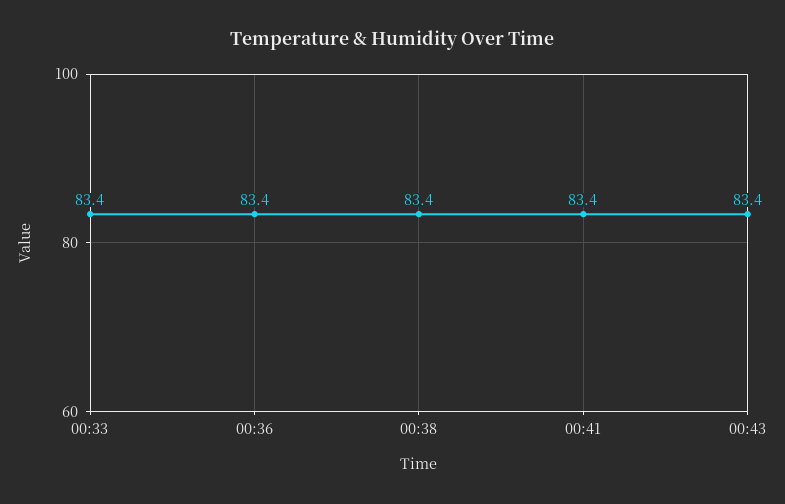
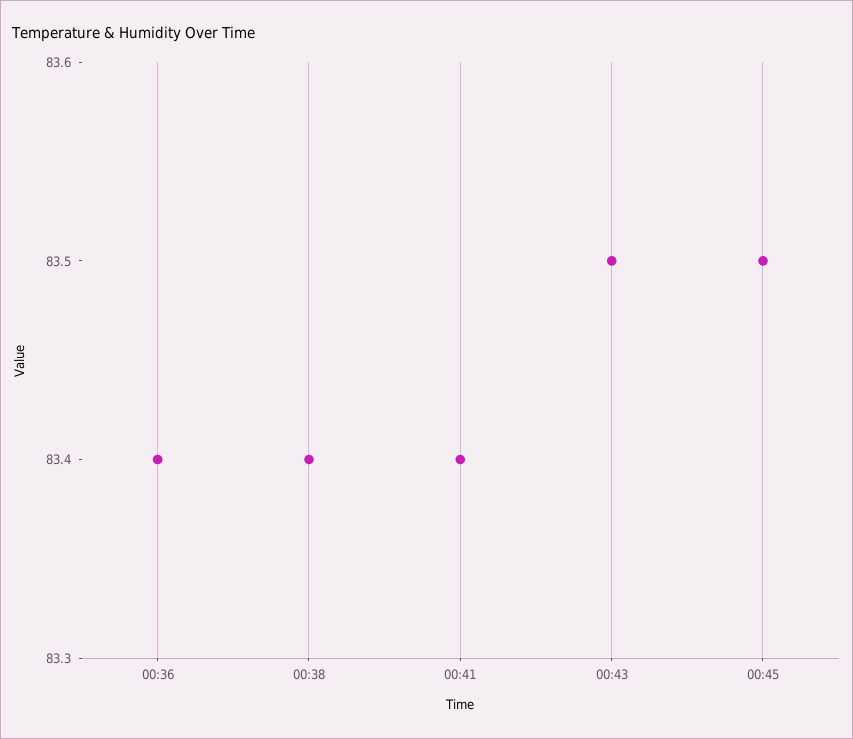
00:33: 83.4 -> none
00:43: 83.4 -> 83.5
00:45: none -> 83.5

